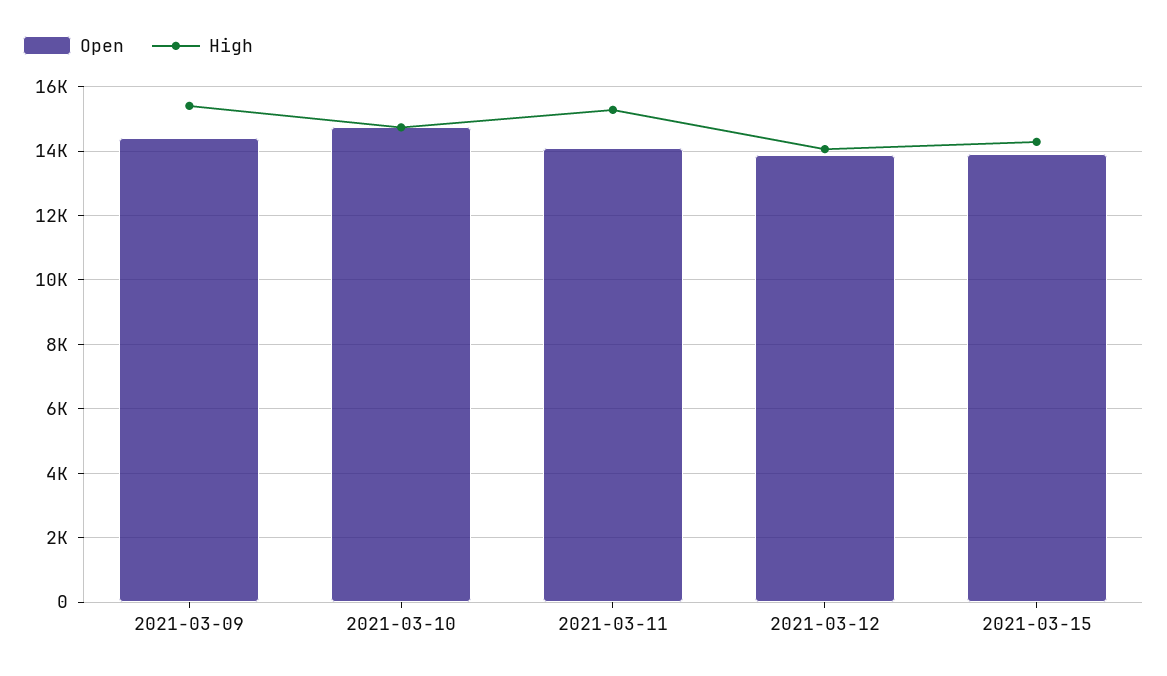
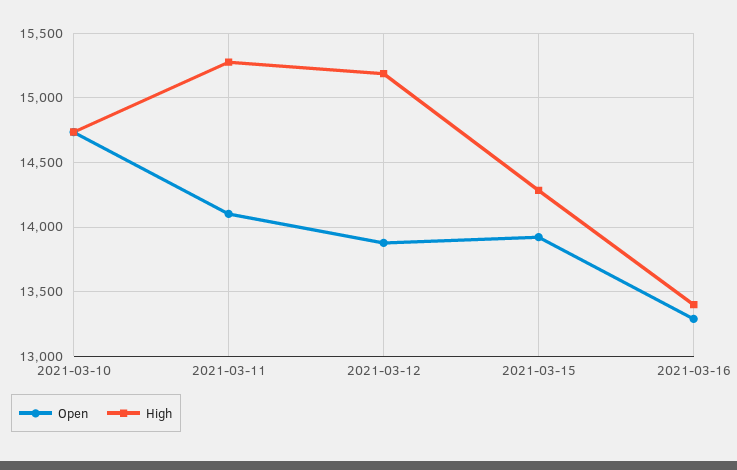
Open, 2021-03-09: 14400 -> none
High, 2021-03-09: 15400 -> none
High, 2021-03-12: 14000 -> 15200
Open, 2021-03-16: none -> 13300
High, 2021-03-16: none -> 13400

